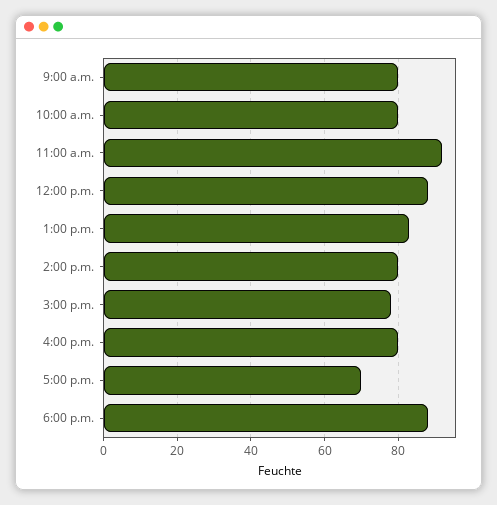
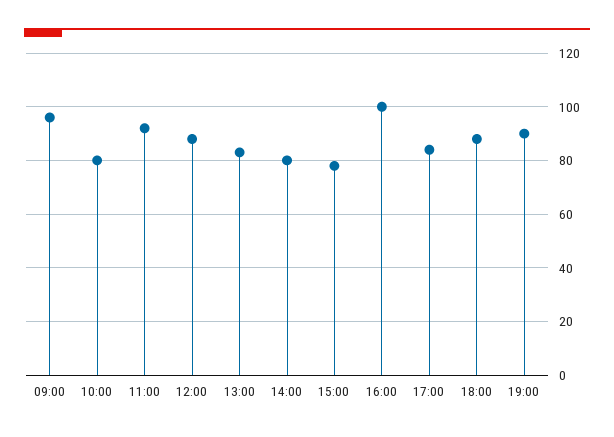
9:00 a.m.: 80 -> 95
4:00 p.m.: 80 -> 100
5:00 p.m.: 70 -> 85
19:00: none -> 90

